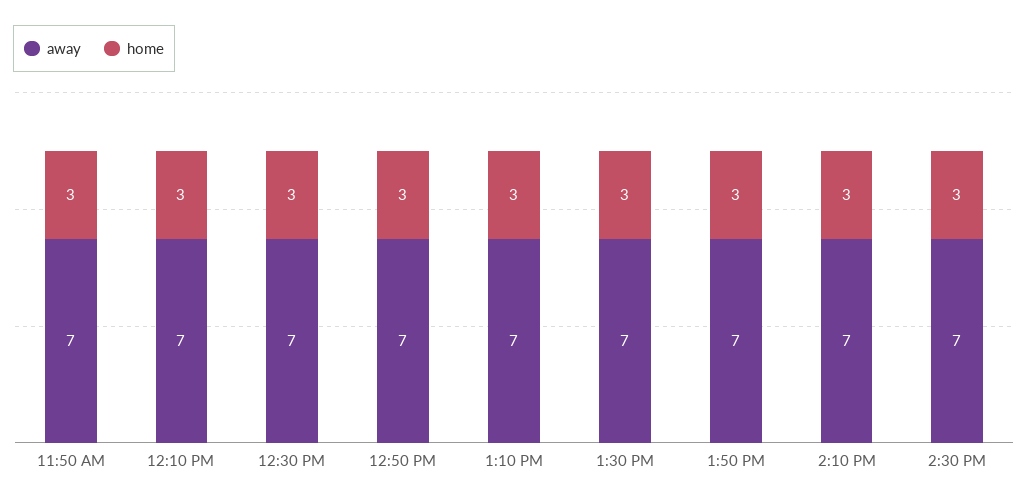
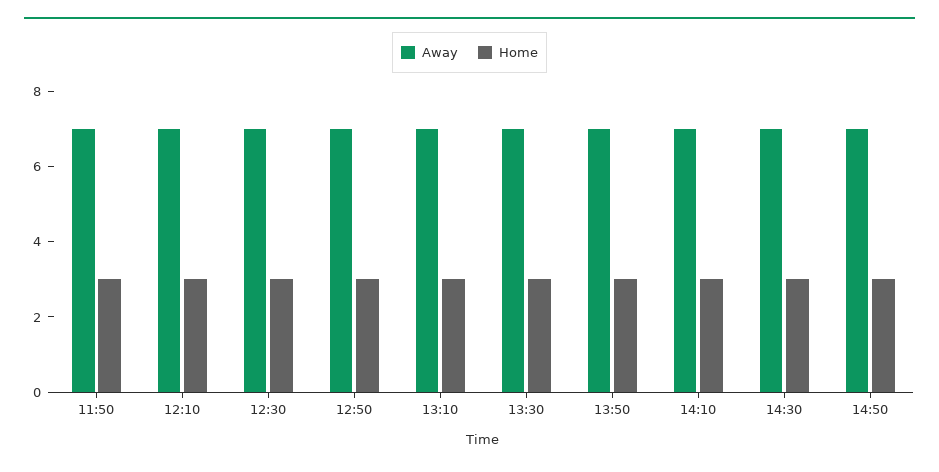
away, 14:50: none -> 7
home, 14:50: none -> 3

